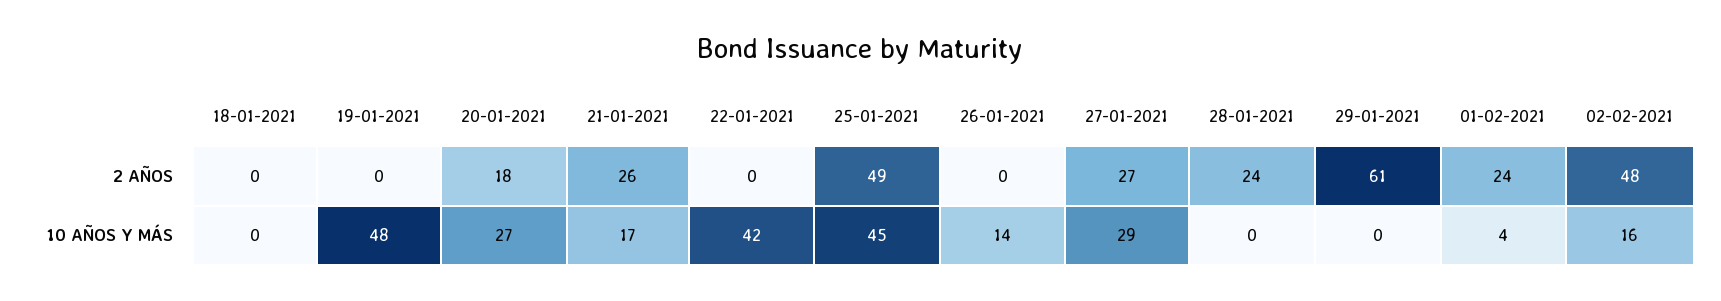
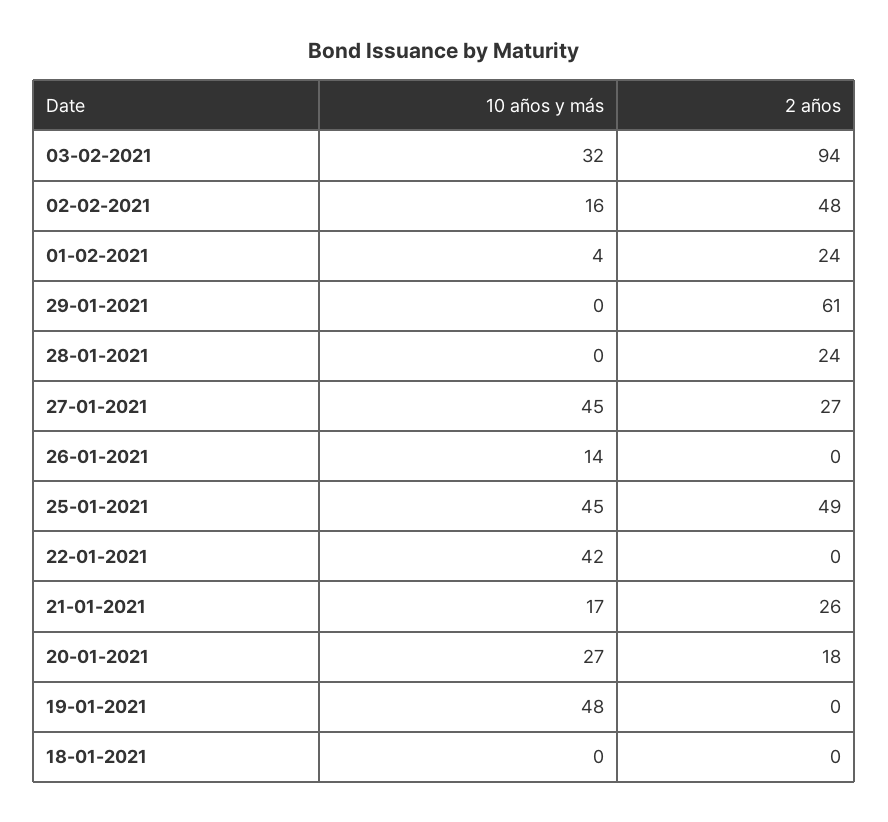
27-01-2021, 10 AÑOS Y MÁS: 29 -> 45
03-02-2021, 10 AÑOS Y MÁS: none -> 32
03-02-2021, 2 AÑOS: none -> 94

